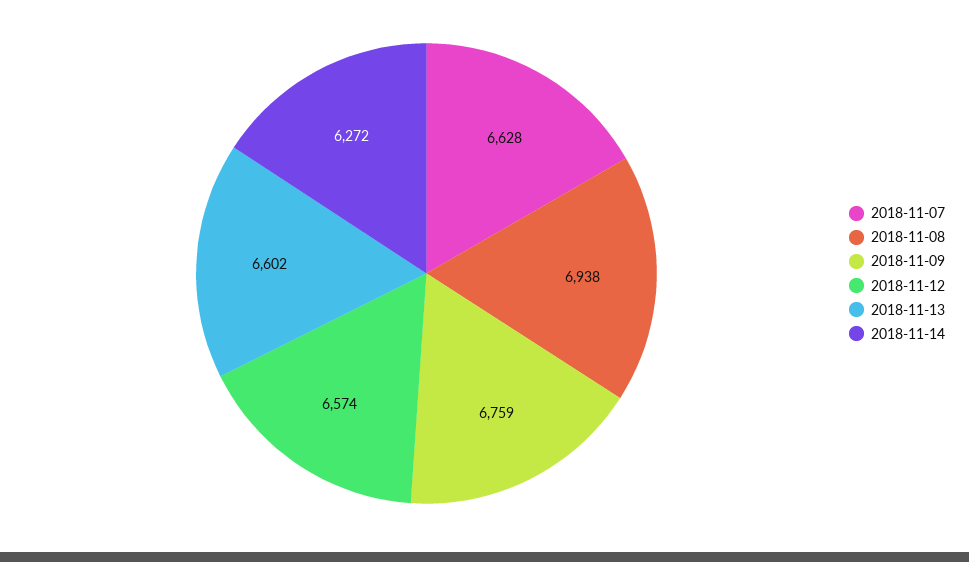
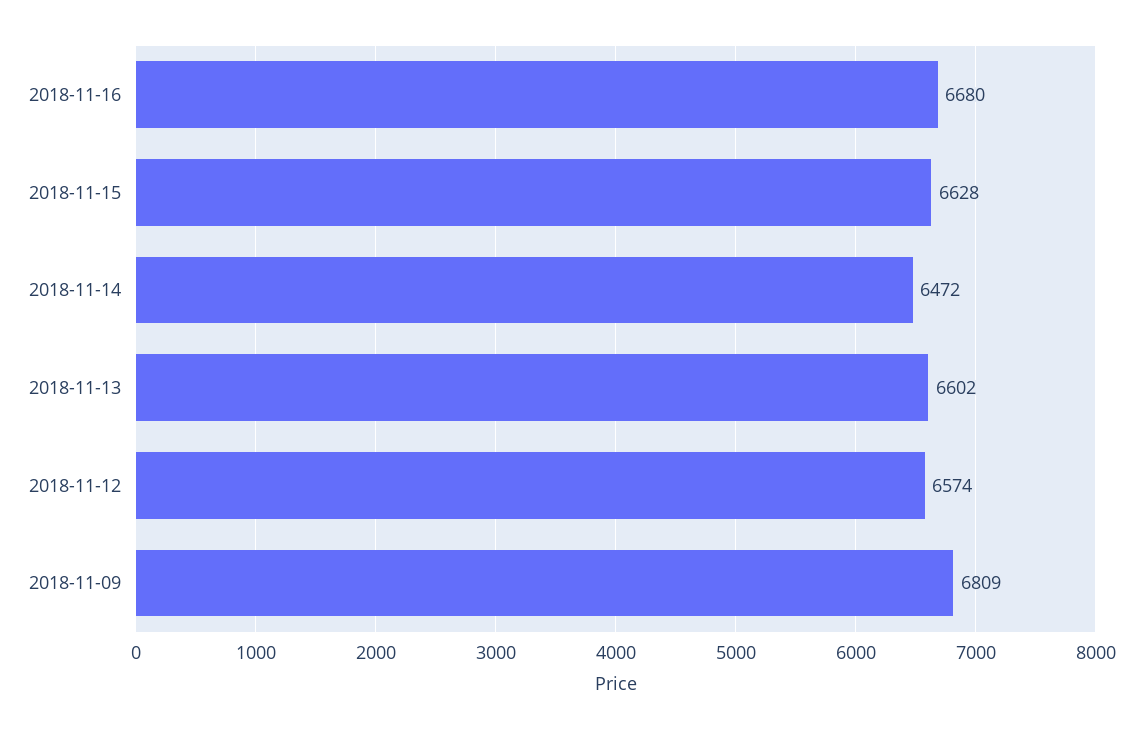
2018-11-07: 6628 -> none
2018-11-08: 6938 -> none
2018-11-09: 6759 -> 6809
2018-11-14: 6272 -> 6472
2018-11-16: none -> 6680
2018-11-15: none -> 6628

